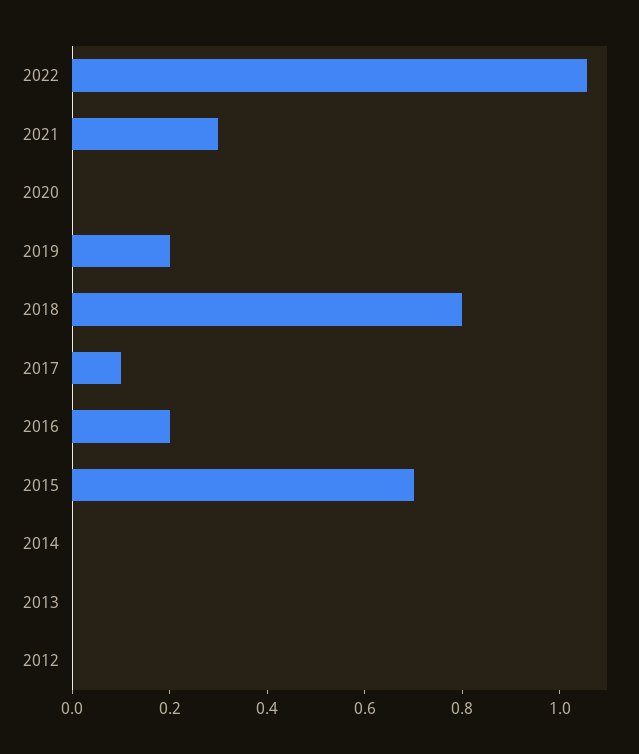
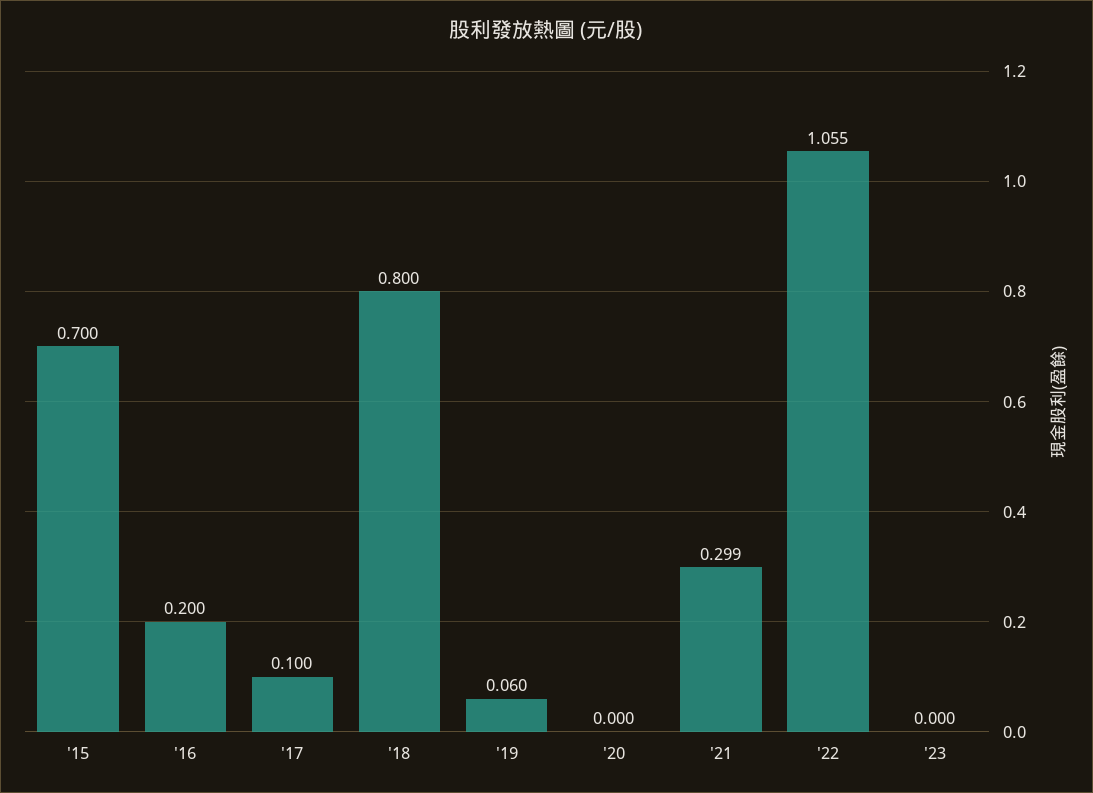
2019: 0.2 -> 0.06
2014: 0 -> none
2013: 0 -> none
2012: 0 -> none
'23: none -> 0

